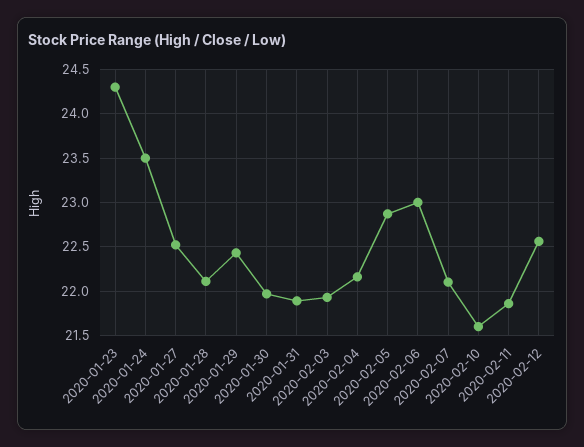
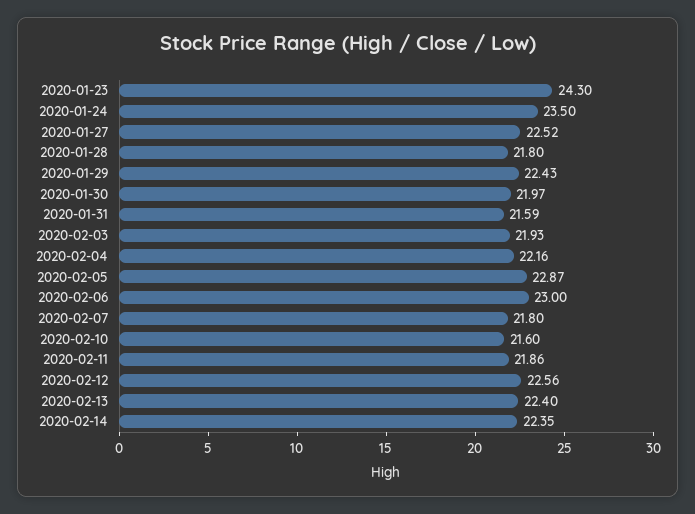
2020-01-28: 22.1 -> 21.8
2020-01-31: 21.9 -> 21.59
2020-02-07: 22.1 -> 21.8
2020-02-13: none -> 22.4
2020-02-14: none -> 22.35

